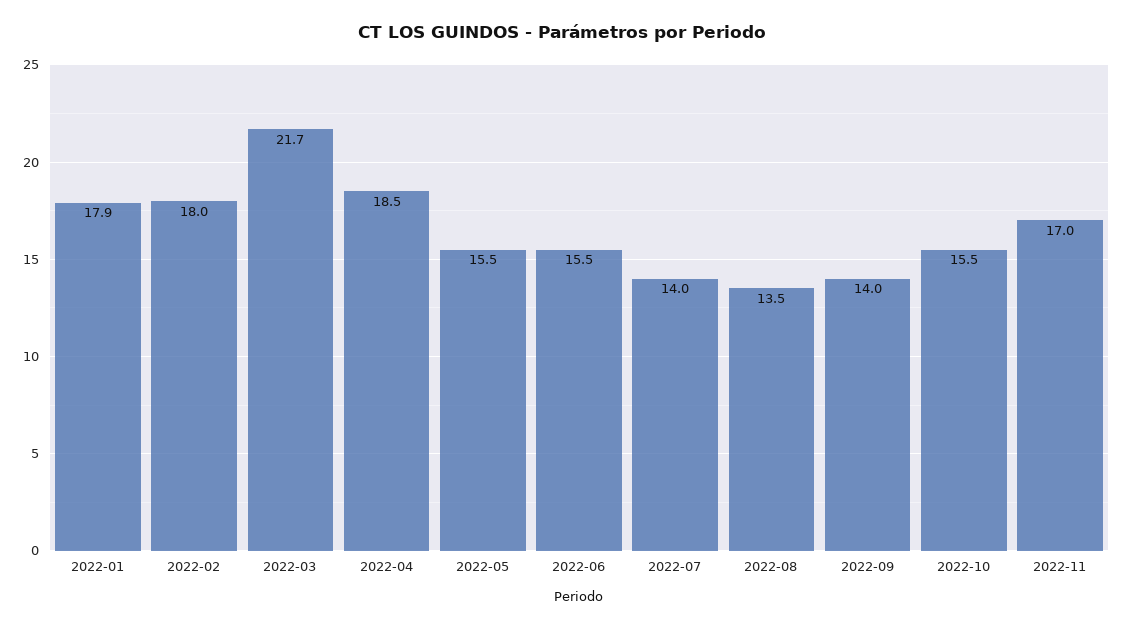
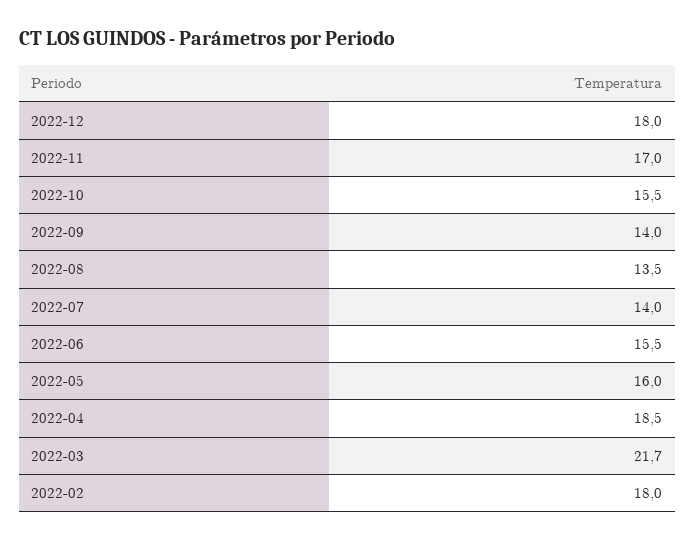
2022-01: 17.9 -> none
2022-05: 15.5 -> 16
2022-12: none -> 18

